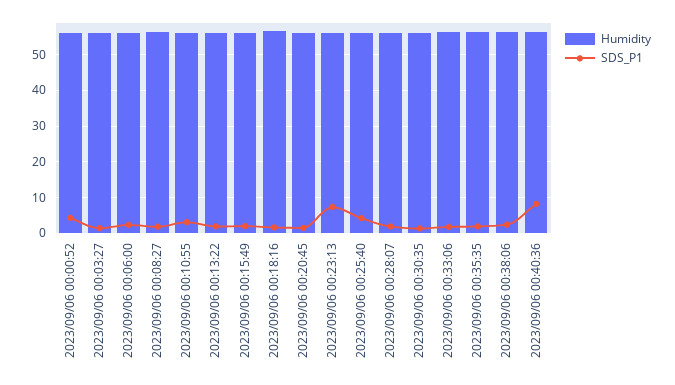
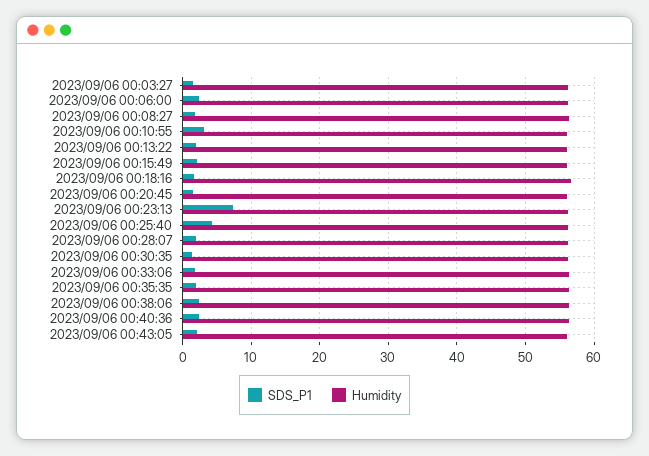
Humidity, 2023/09/06 00:00:52: 56 -> none
SDS_P1, 2023/09/06 00:00:52: 4 -> none
SDS_P1, 2023/09/06 00:40:36: 8 -> 2
SDS_P1, 2023/09/06 00:43:05: none -> 2
Humidity, 2023/09/06 00:43:05: none -> 56

